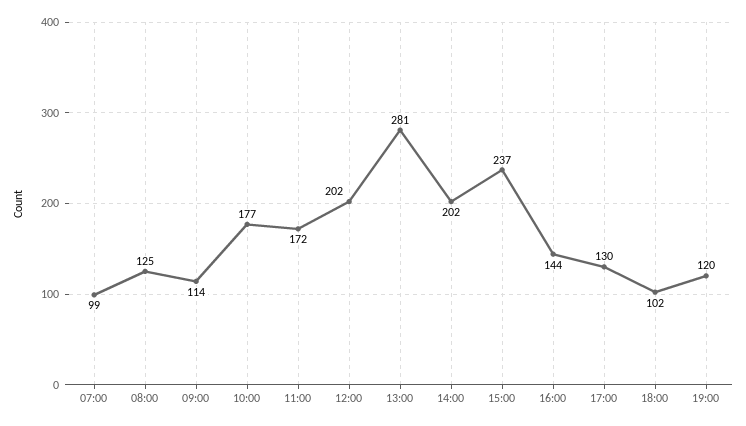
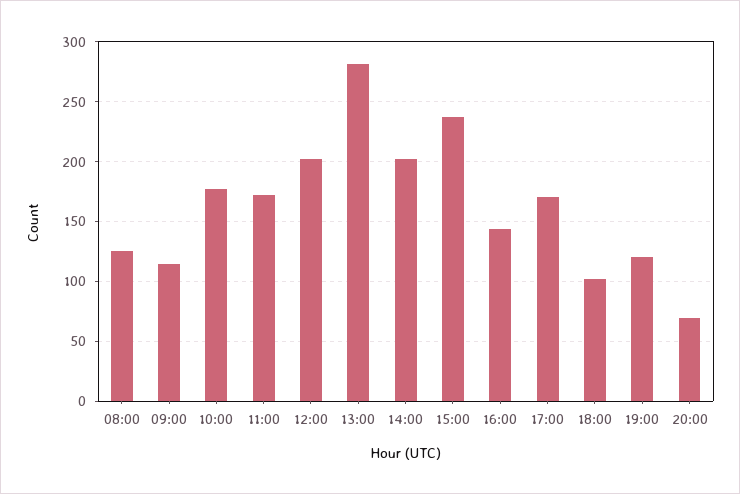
07:00: 99 -> none
17:00: 130 -> 170
20:00: none -> 70

